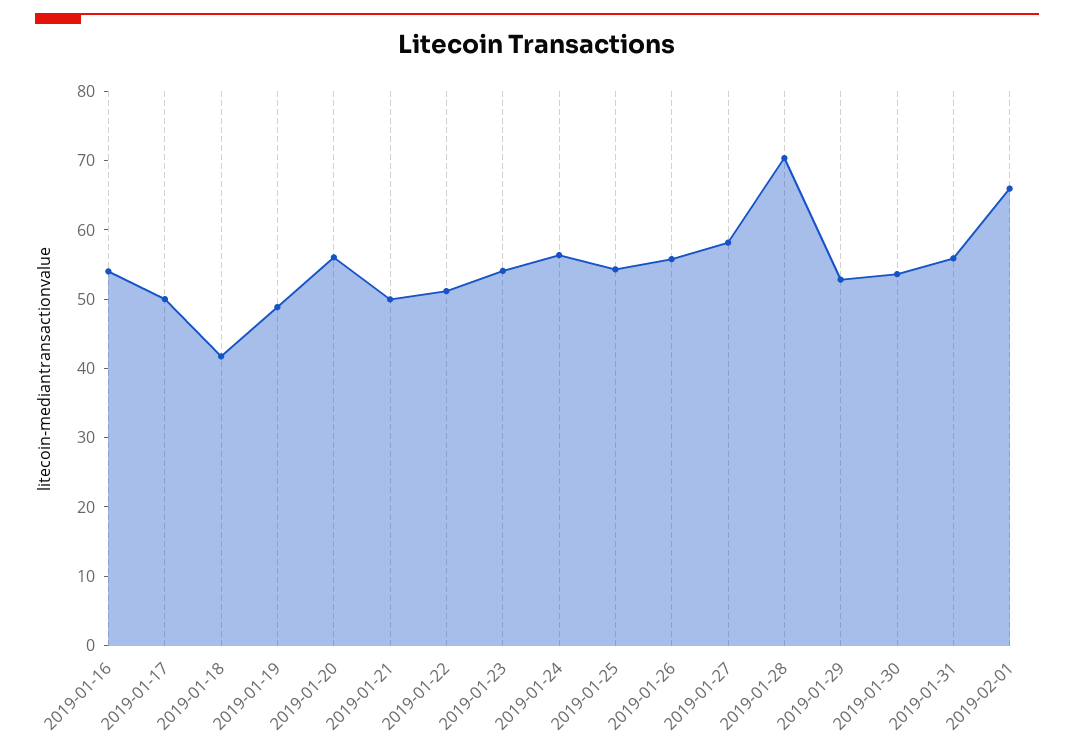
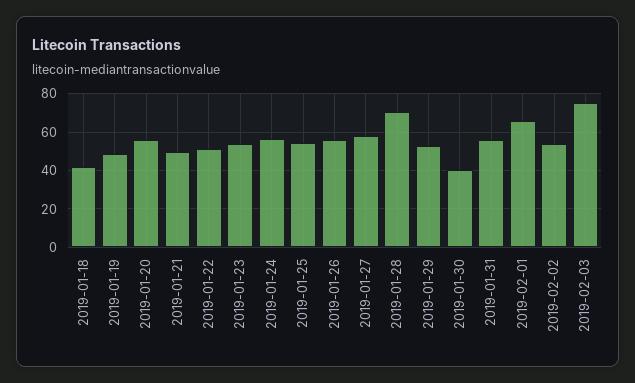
2019-01-16: 54 -> none
2019-01-17: 50 -> none
2019-01-30: 54 -> 40
2019-02-02: none -> 55
2019-02-03: none -> 75

